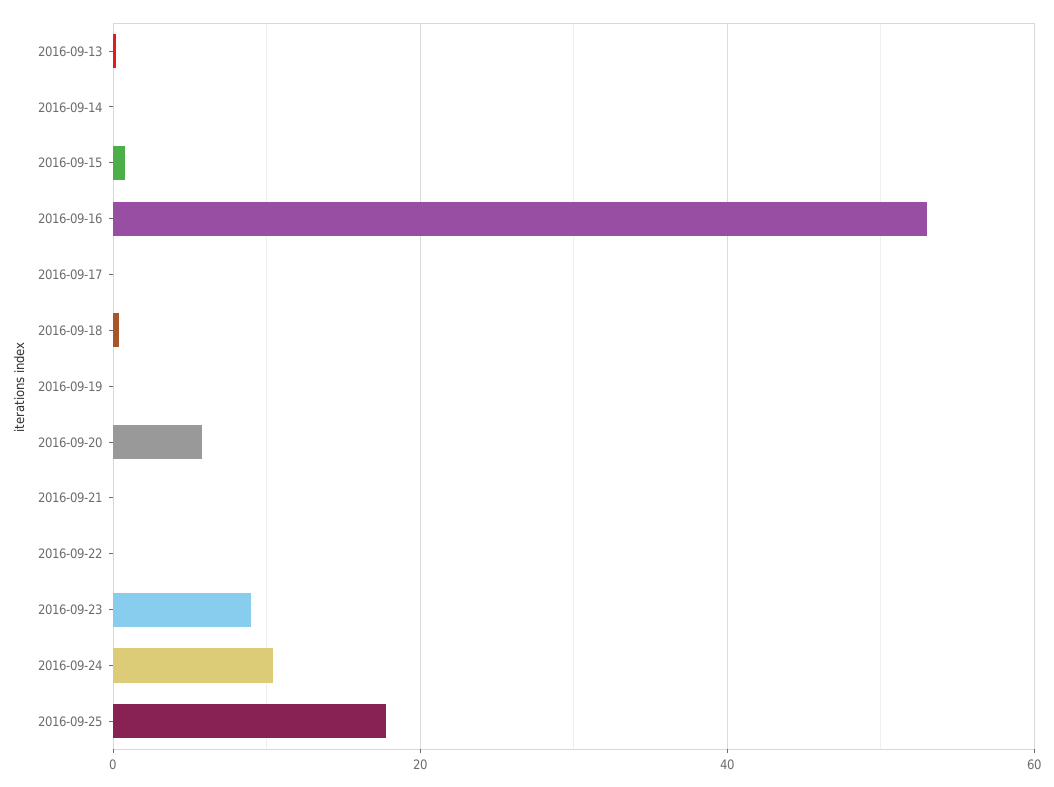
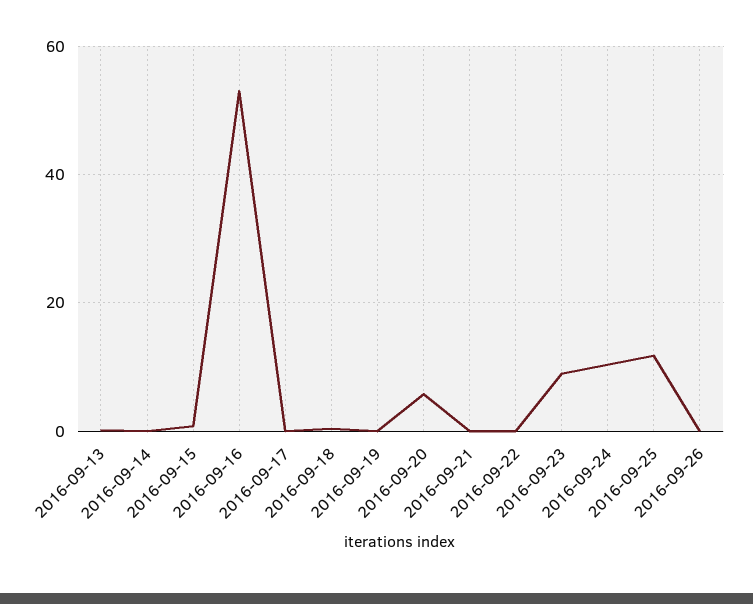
2016-09-25: 18 -> 12
2016-09-26: none -> 0

